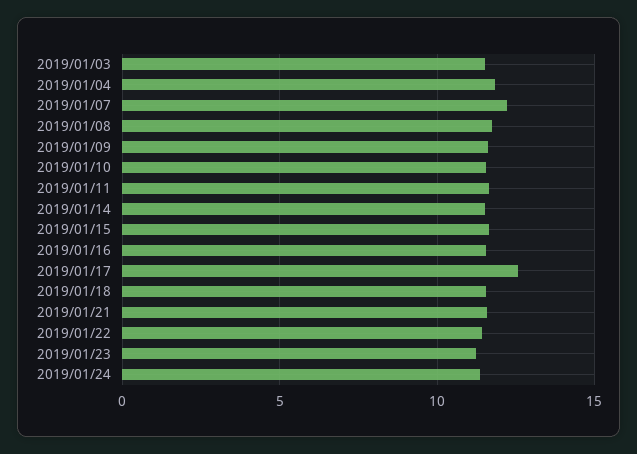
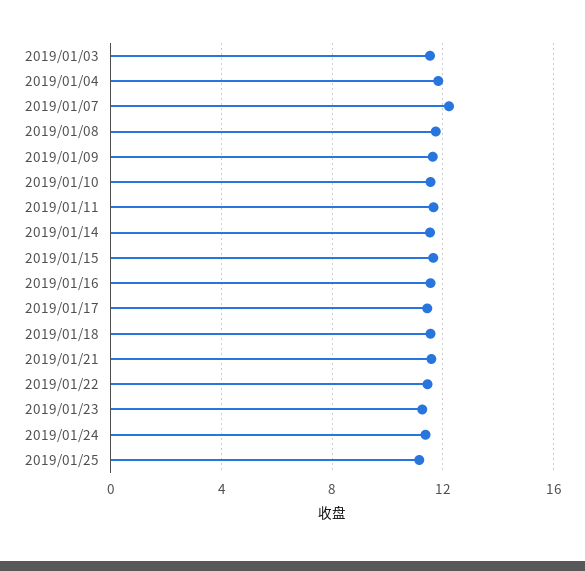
2019/01/17: 12.5 -> 11.5
2019/01/25: none -> 11

